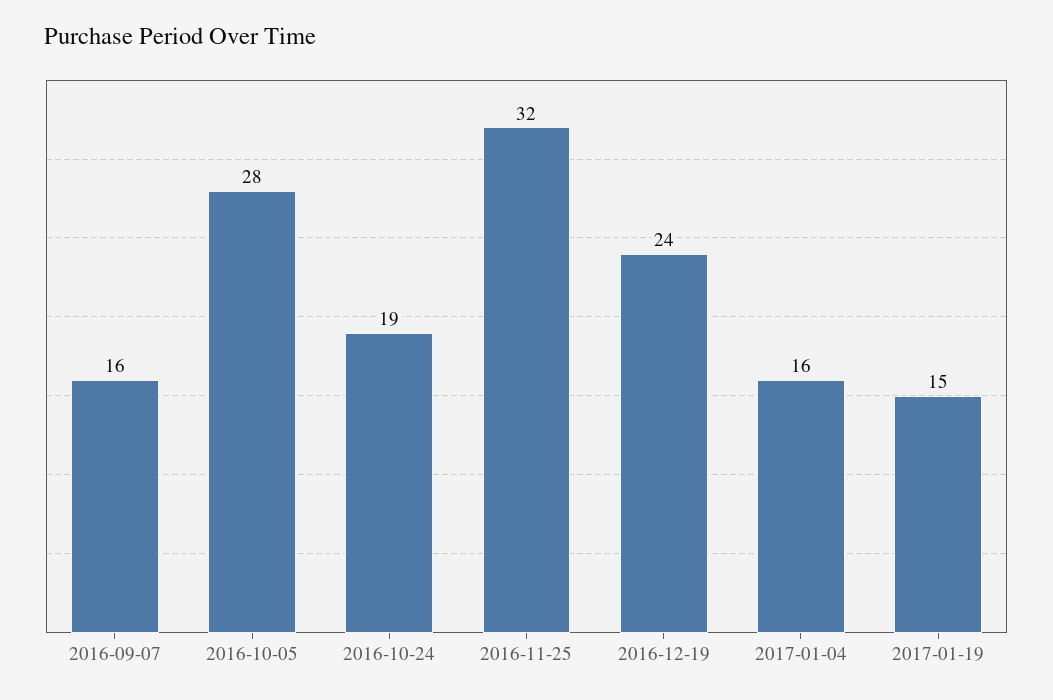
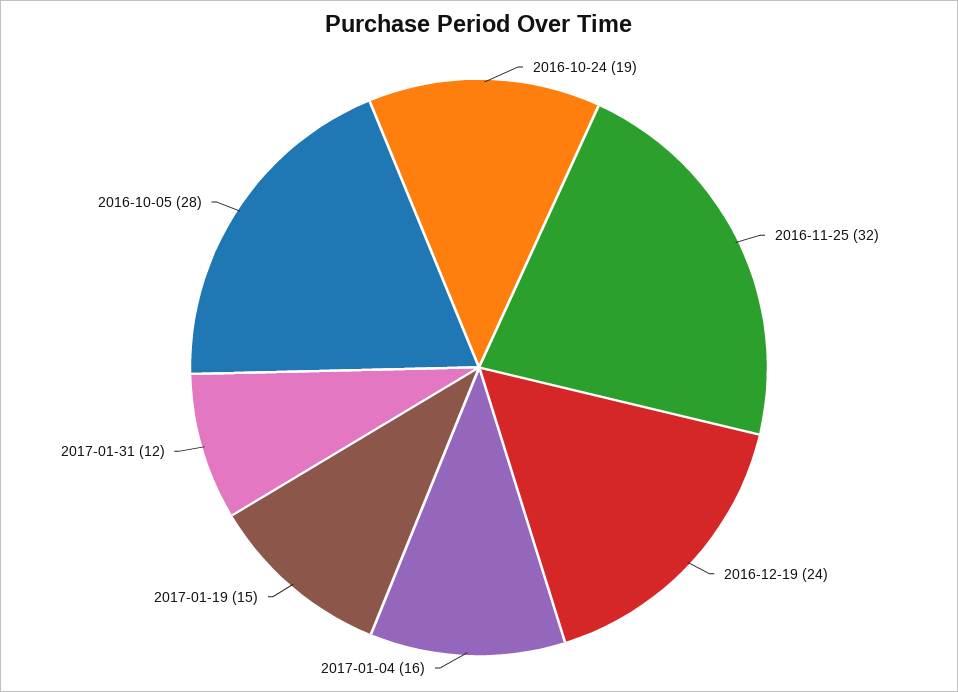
2016-09-07: 16 -> none
2017-01-31: none -> 12

